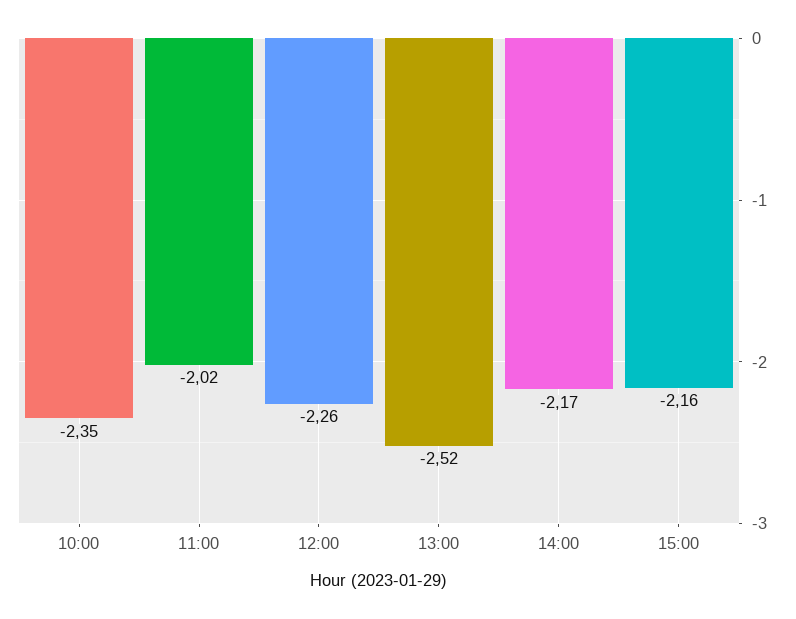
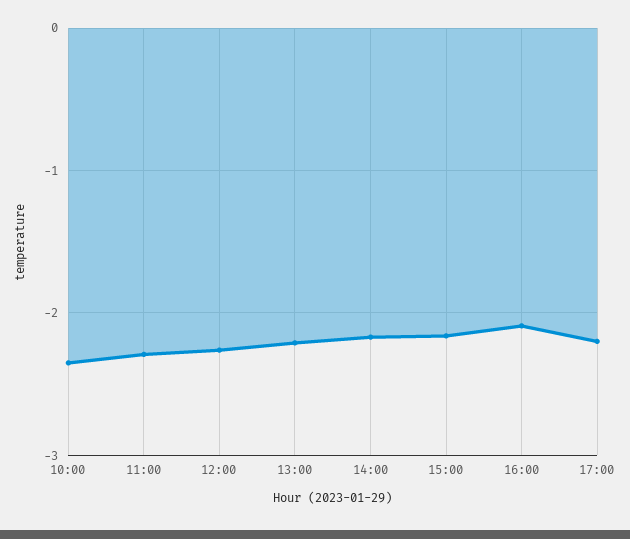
11:00: -2.02 -> -2.3
13:00: -2.52 -> -2.2
16:00: none -> -2.1
17:00: none -> -2.2

